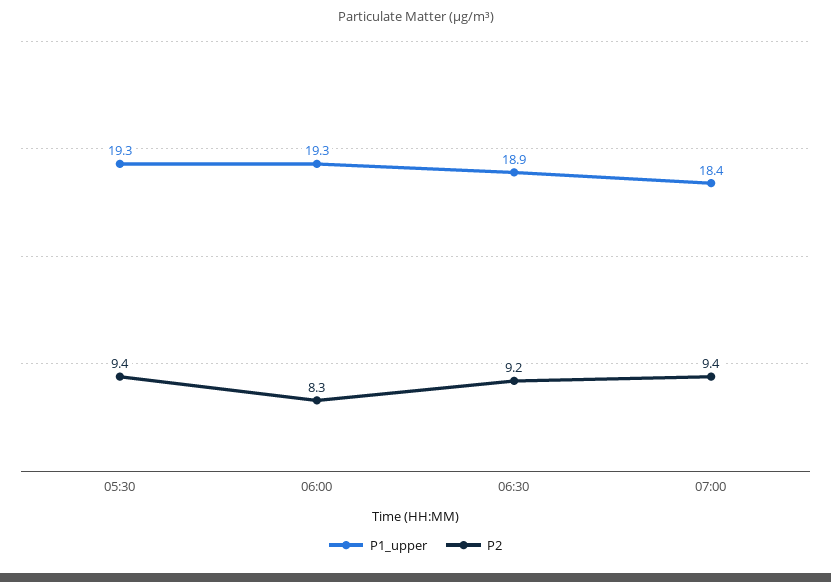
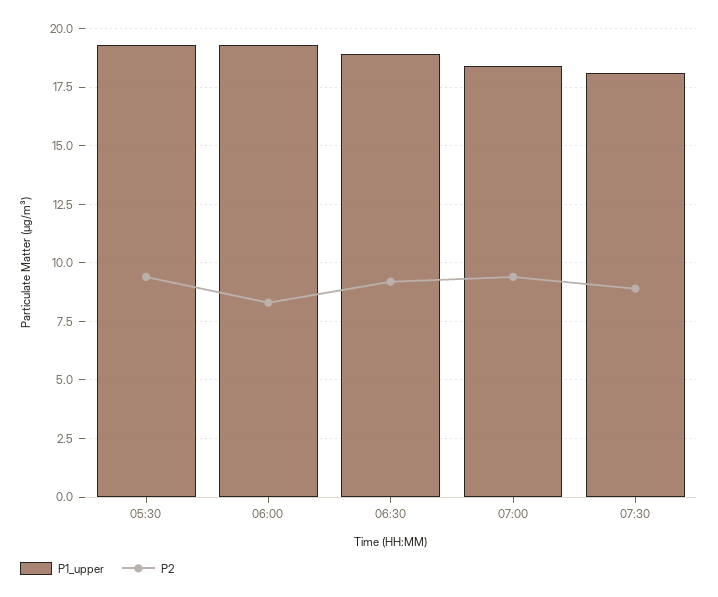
P1_upper, 07:30: none -> 18
P2, 07:30: none -> 9

